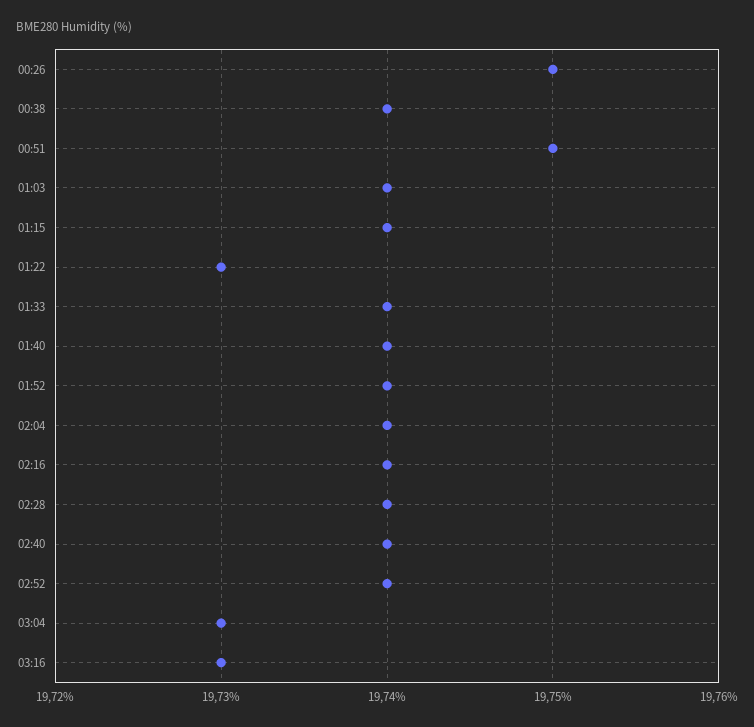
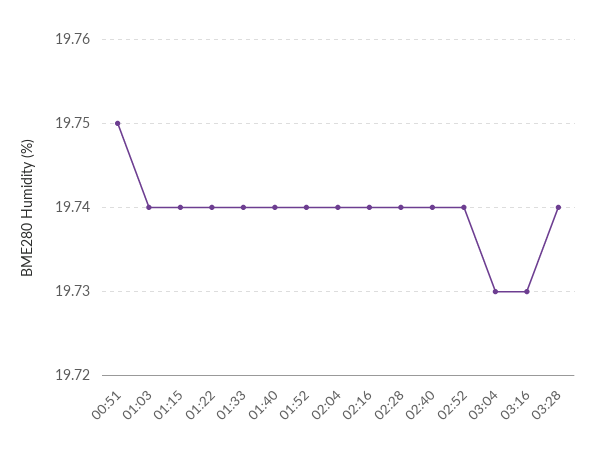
00:26: 19.75 -> none
00:38: 19.74 -> none
01:22: 19.73 -> 19.74
03:28: none -> 19.74

